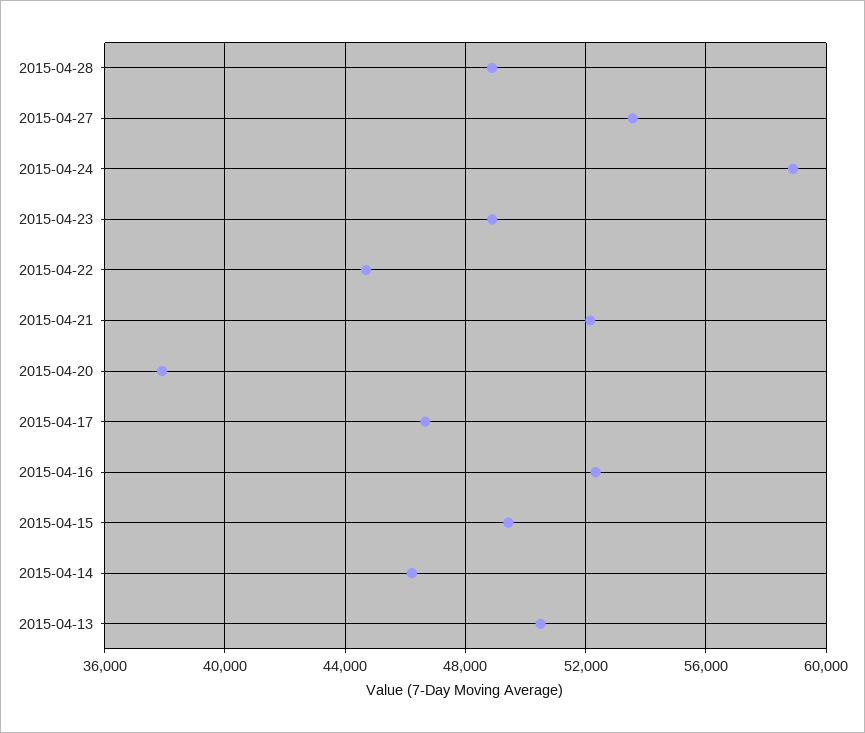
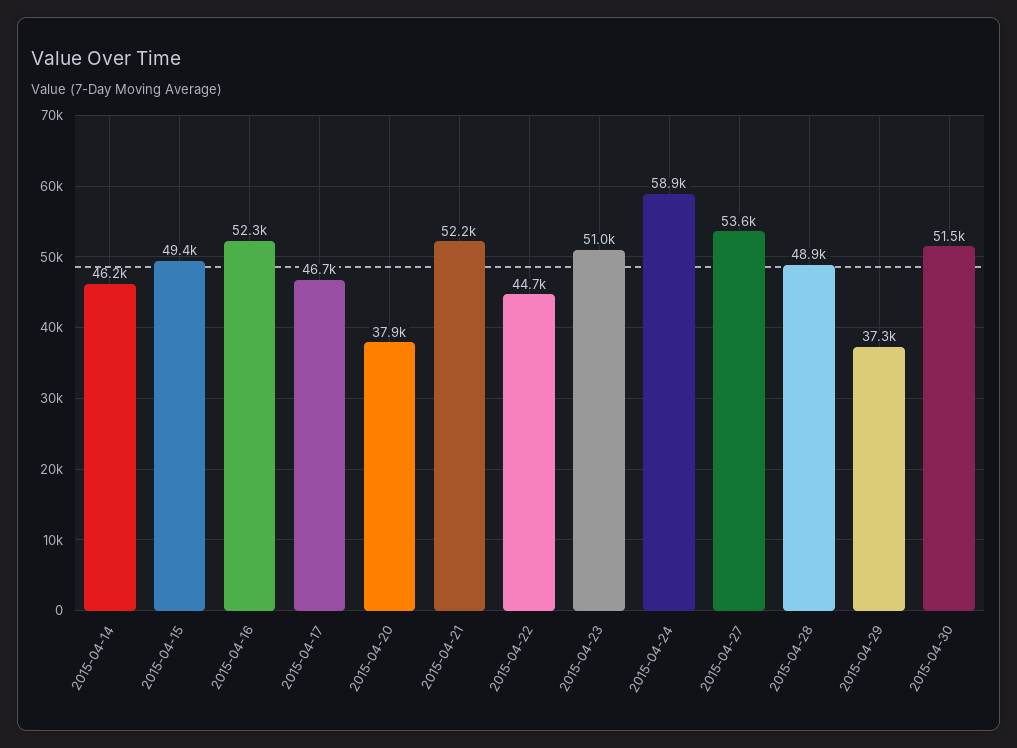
2015-04-23: 49000 -> 51000
2015-04-13: 50500 -> none
2015-04-29: none -> 37300
2015-04-30: none -> 51500

